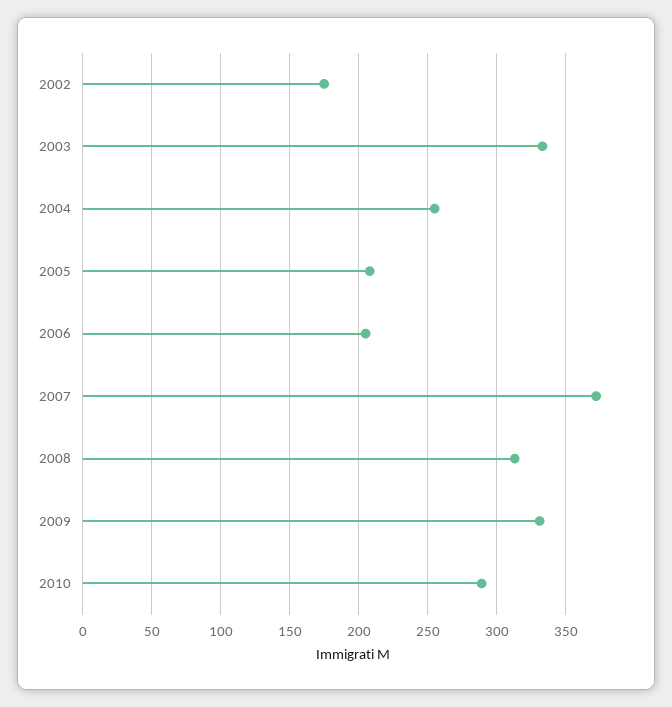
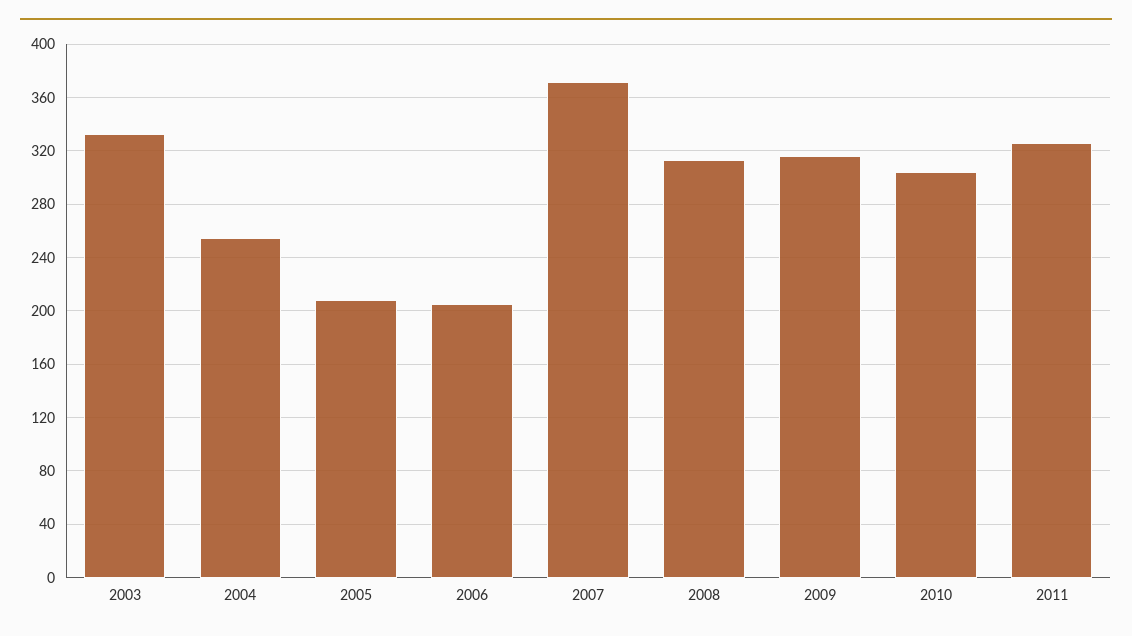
2002: 175 -> none
2009: 330 -> 315
2010: 290 -> 305
2011: none -> 325

